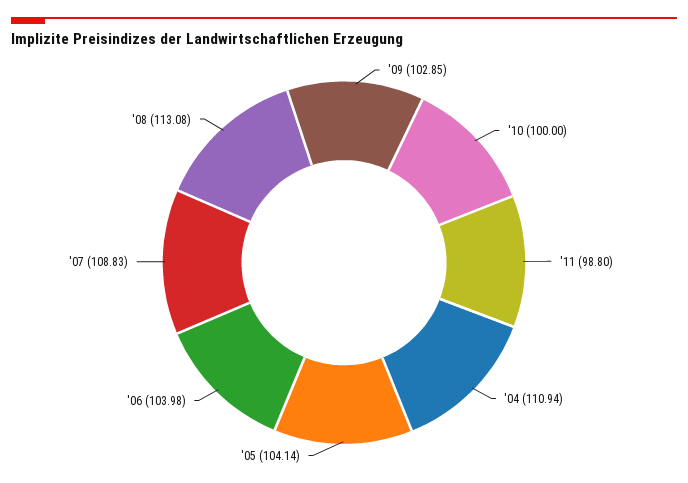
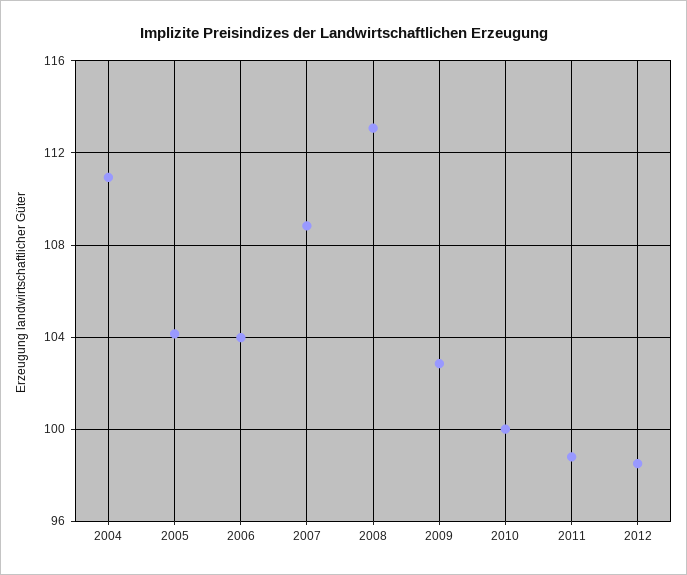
2012: none -> 98.5

